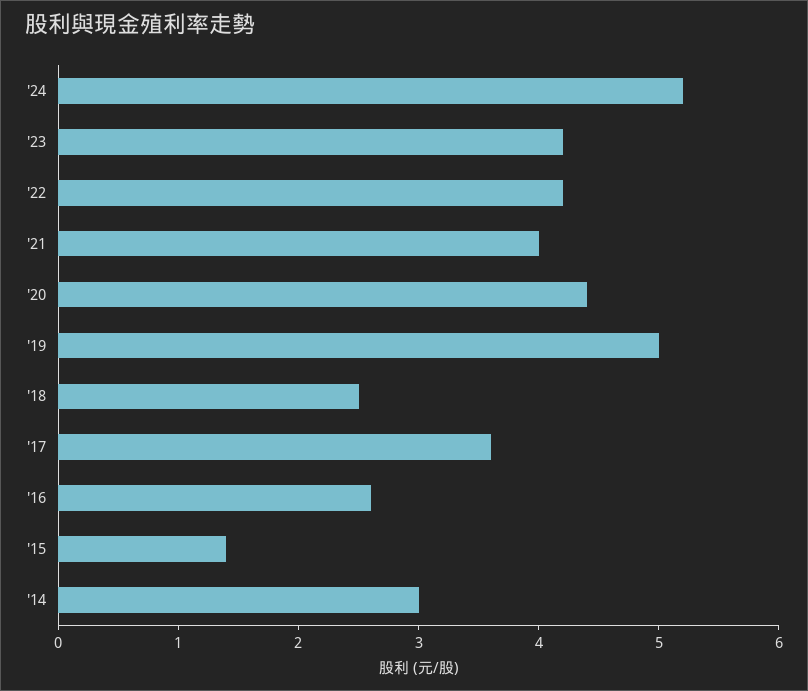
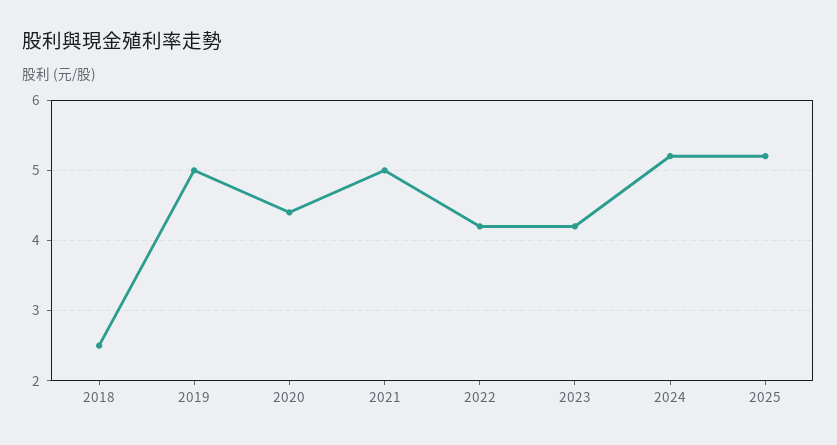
'21: 4 -> 5
'17: 3.6 -> none
'16: 2.6 -> none
'15: 1.4 -> none
'14: 3 -> none
2025: none -> 5.2

